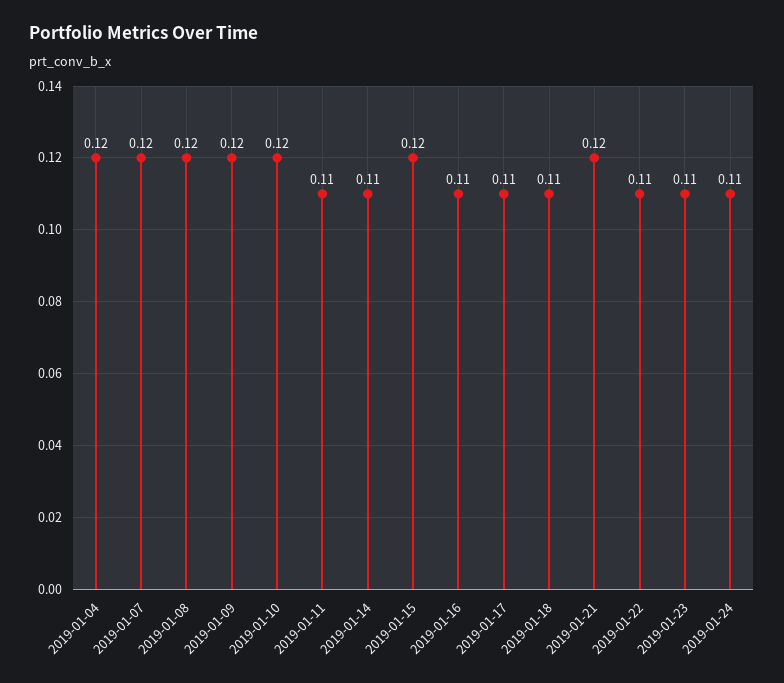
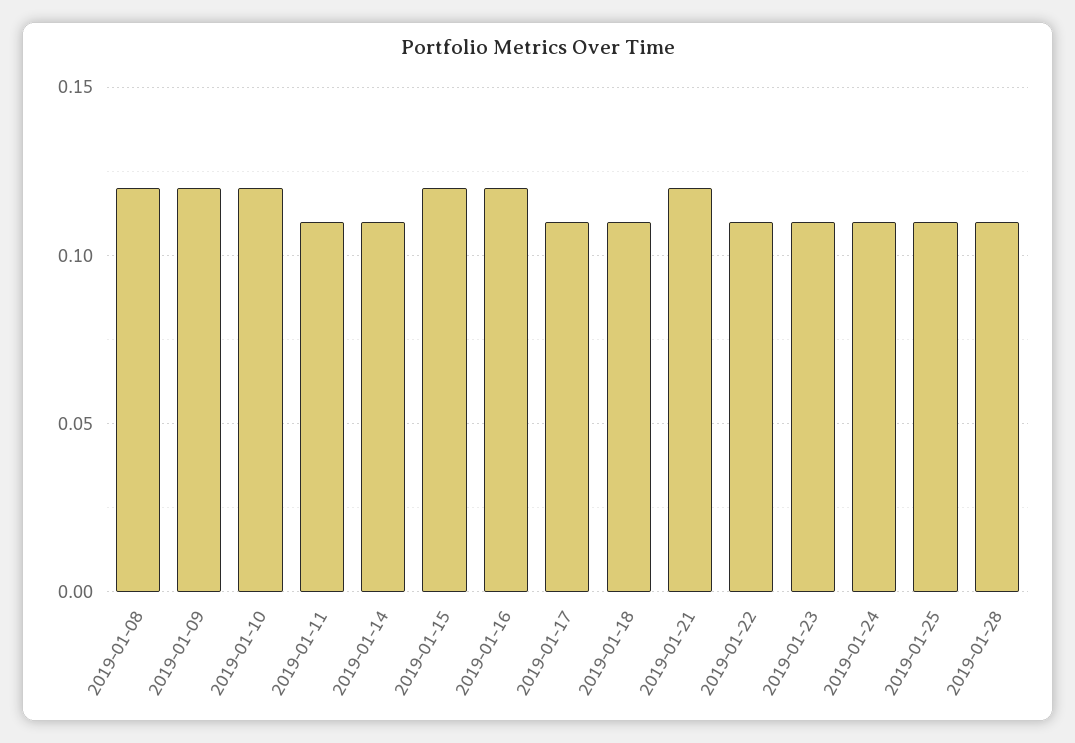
2019-01-04: 0.12 -> none
2019-01-07: 0.12 -> none
2019-01-16: 0.11 -> 0.12
2019-01-25: none -> 0.11
2019-01-28: none -> 0.11

